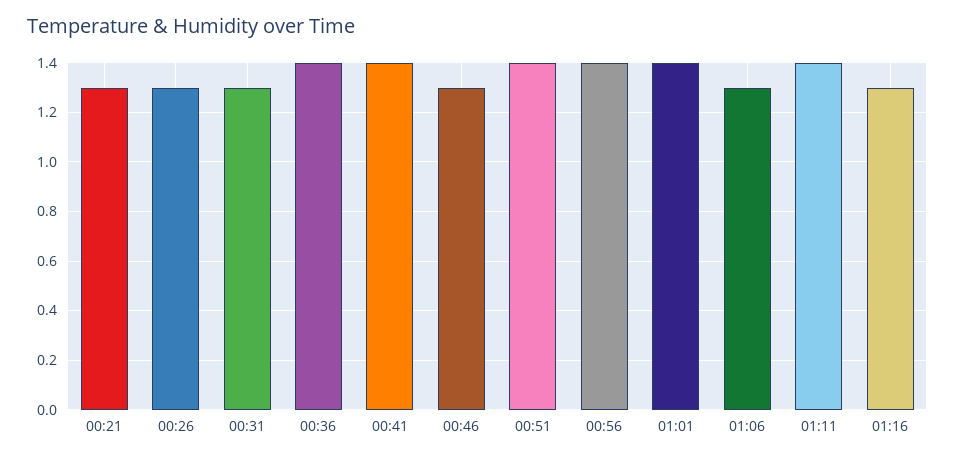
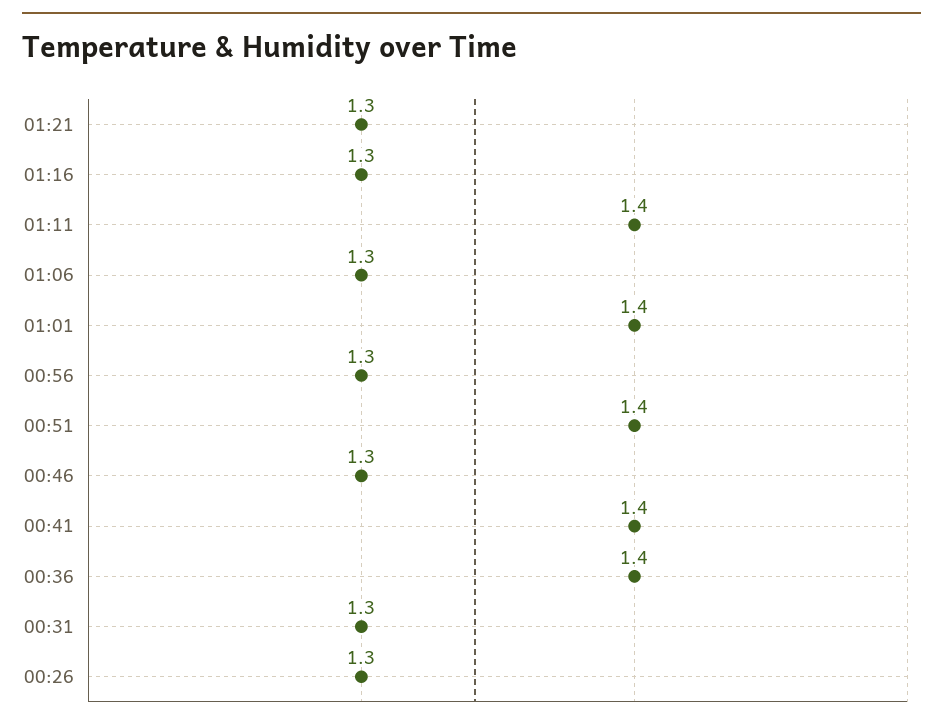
00:21: 1.3 -> none
00:56: 1.4 -> 1.3
01:21: none -> 1.3

